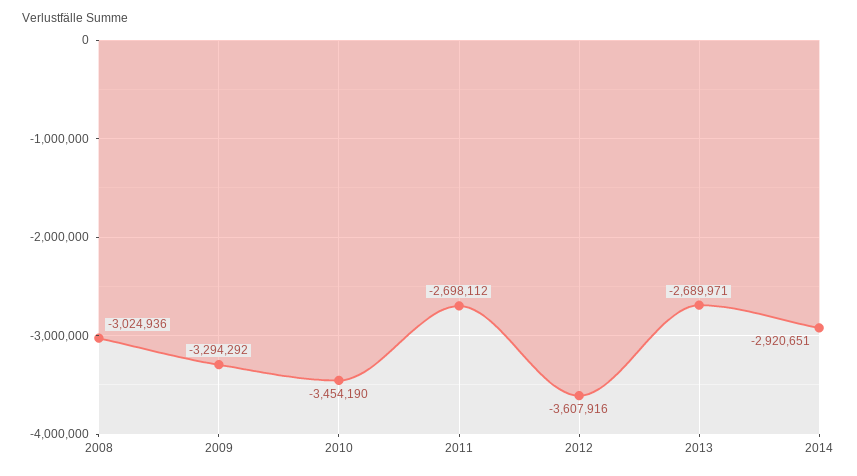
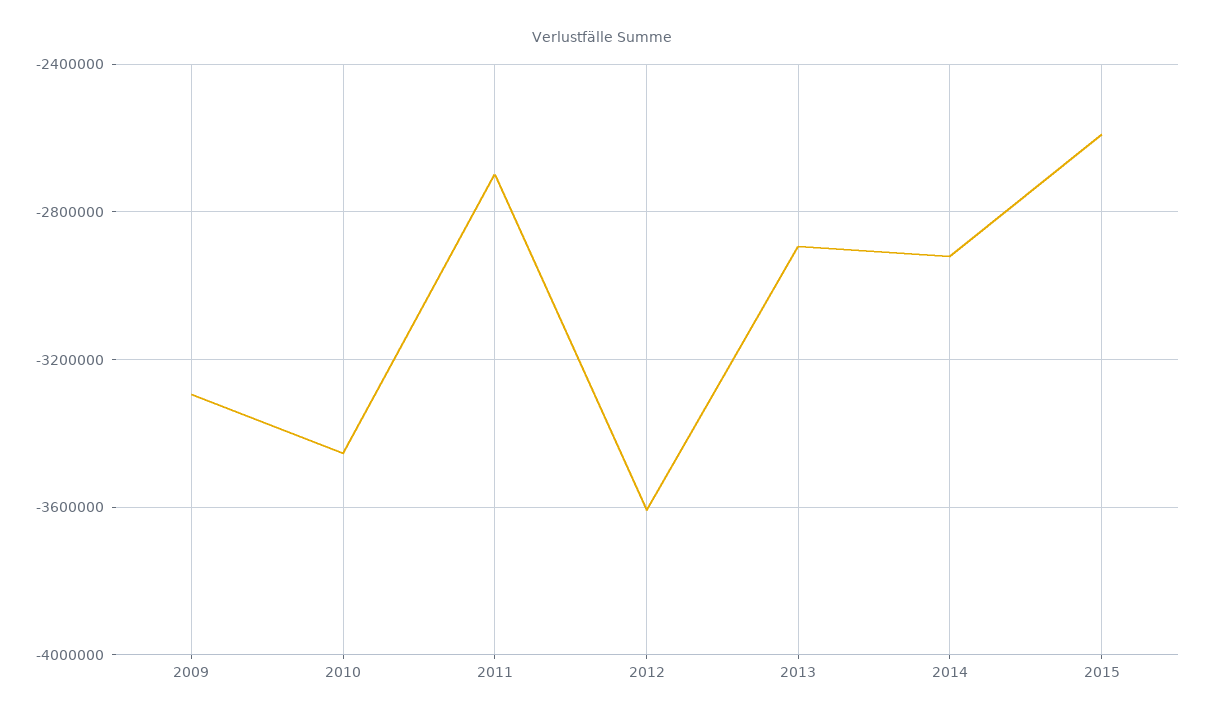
2008: -3024936 -> none
2013: -2689971 -> -2900000
2015: none -> -2600000

